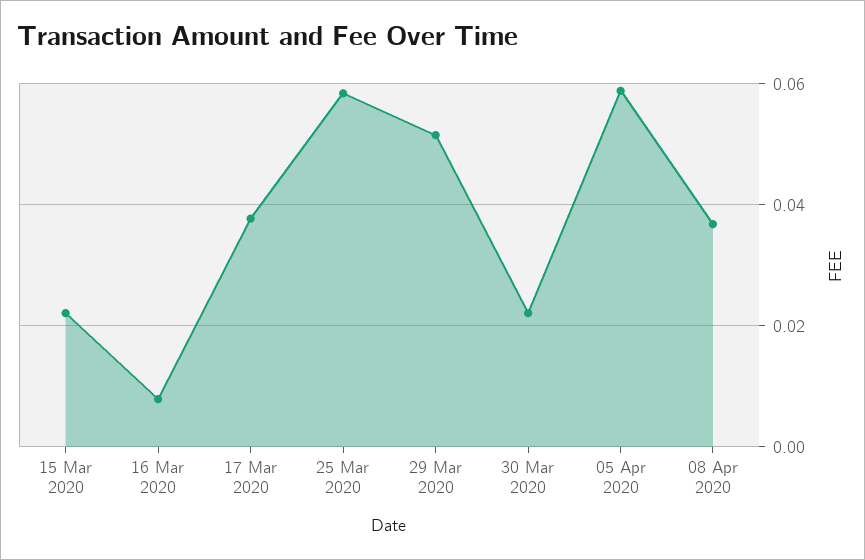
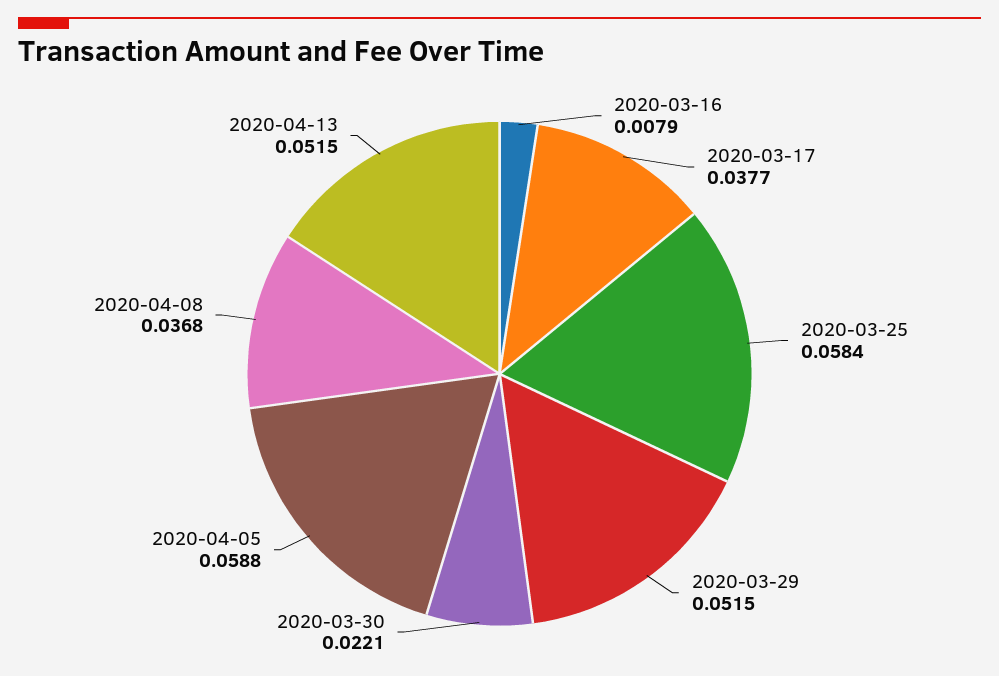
15 Mar 2020: 0.022 -> none
2020-04-13: none -> 0.0515

